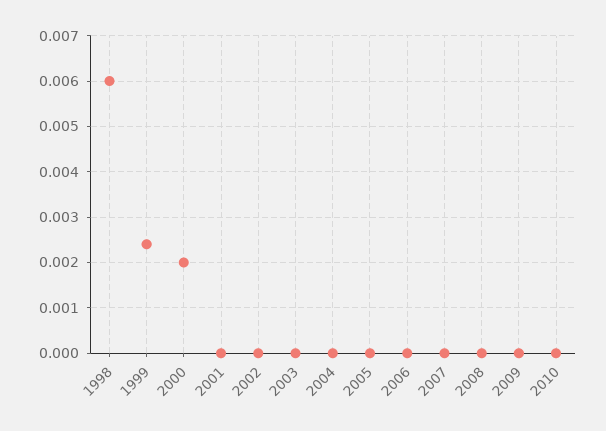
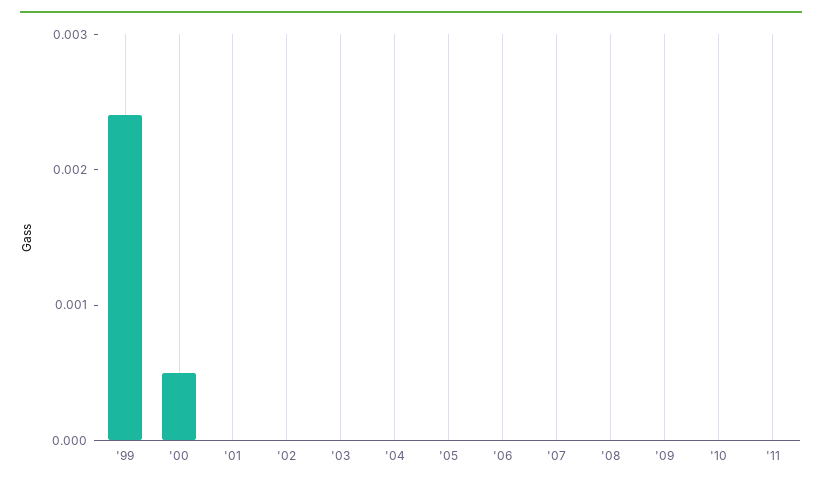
1998: 0.006 -> none
2000: 0.002 -> 0.0005
'11: none -> 0

